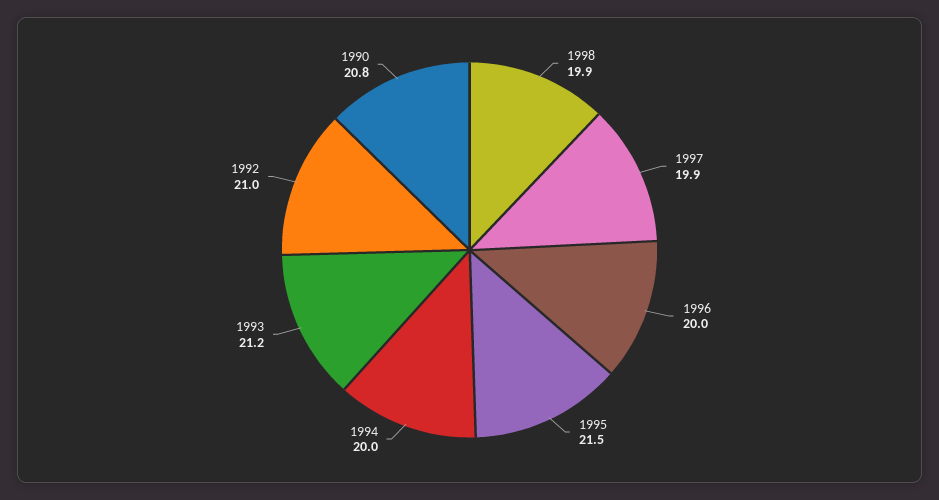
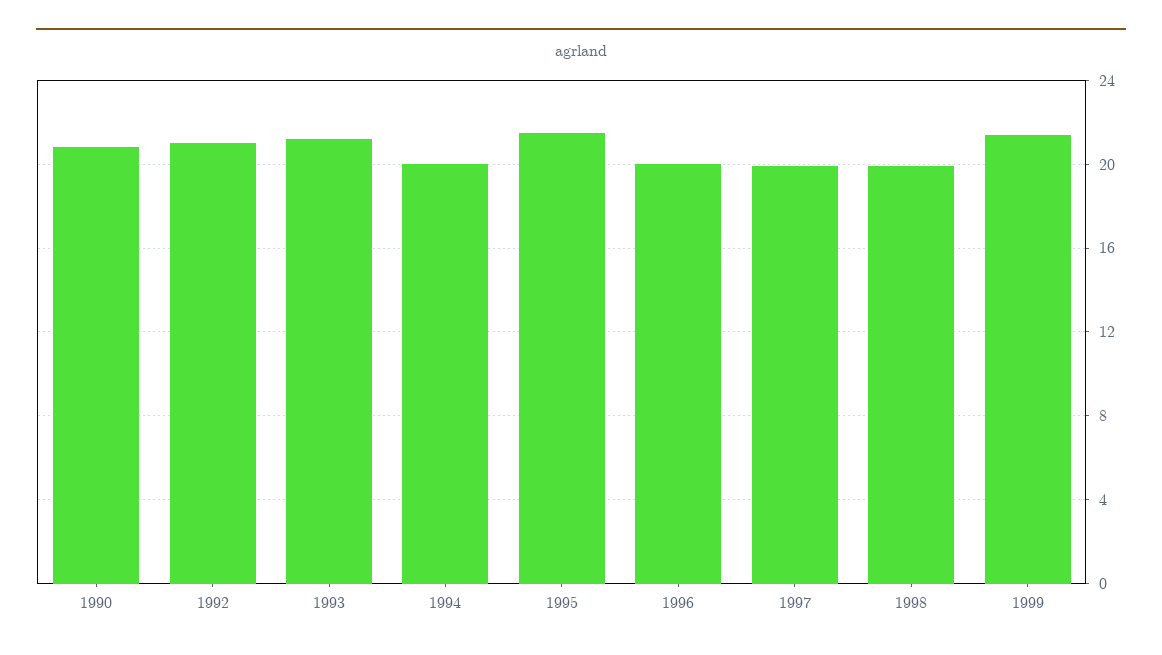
1999: none -> 21.5

